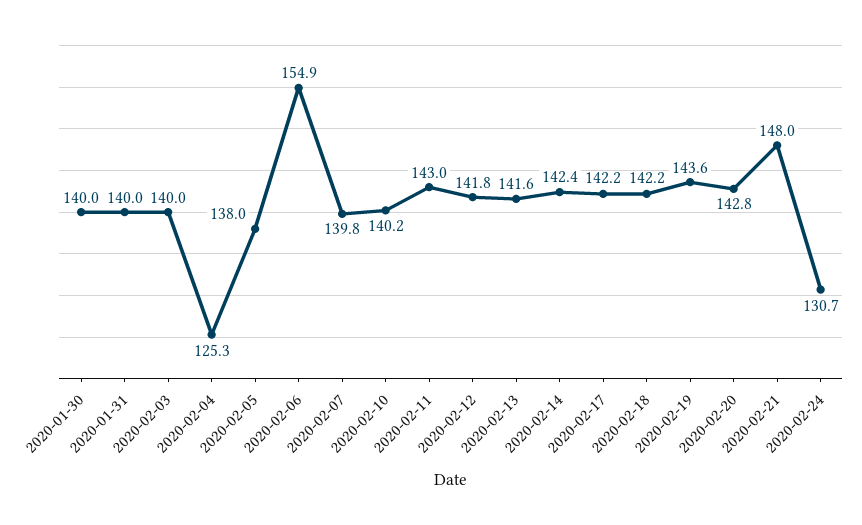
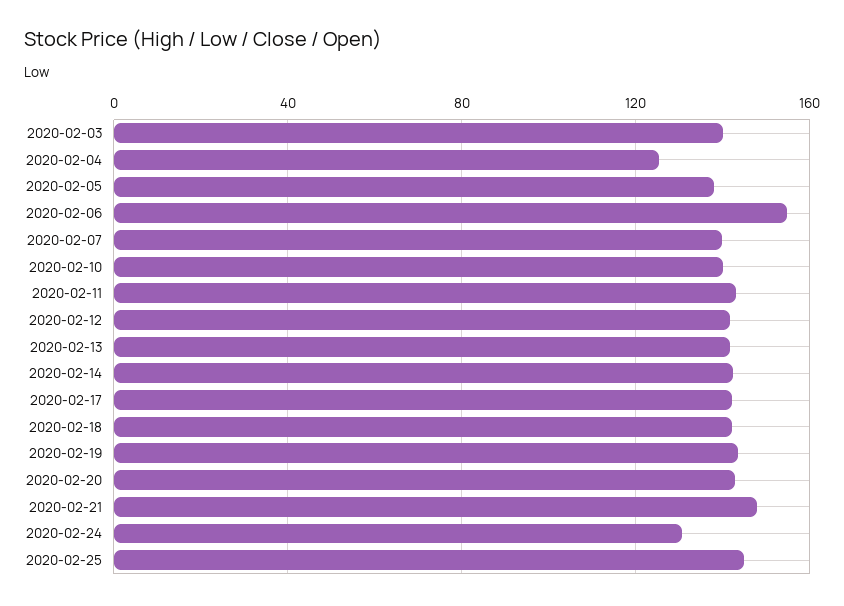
2020-01-30: 140 -> none
2020-01-31: 140 -> none
2020-02-25: none -> 145

